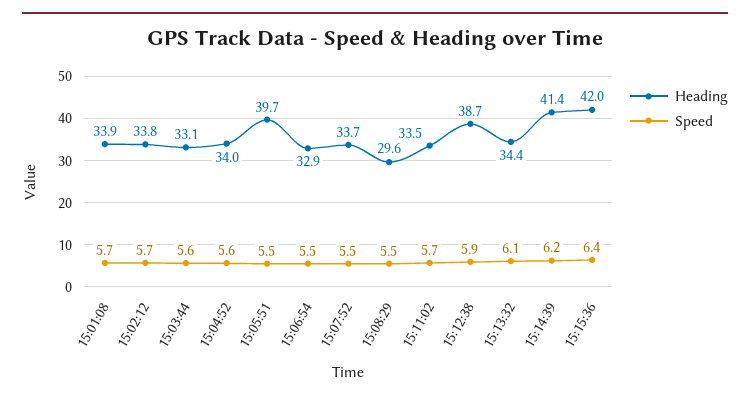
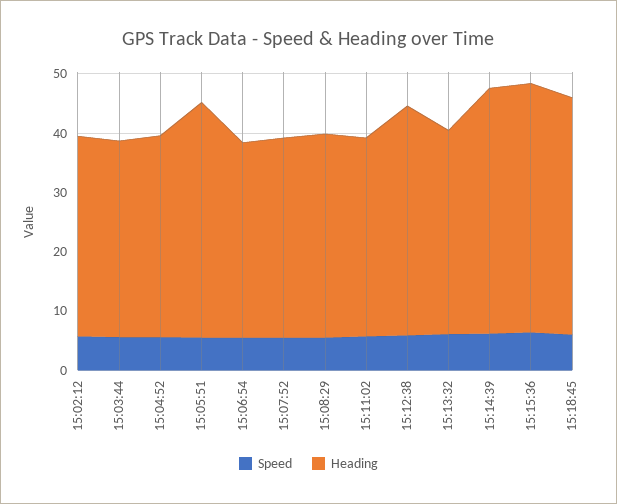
Heading, 15:01:08: 33.9 -> none
Speed, 15:01:08: 5.7 -> none
Heading, 15:08:29: 29.6 -> 34
Speed, 15:18:45: none -> 6
Heading, 15:18:45: none -> 40

